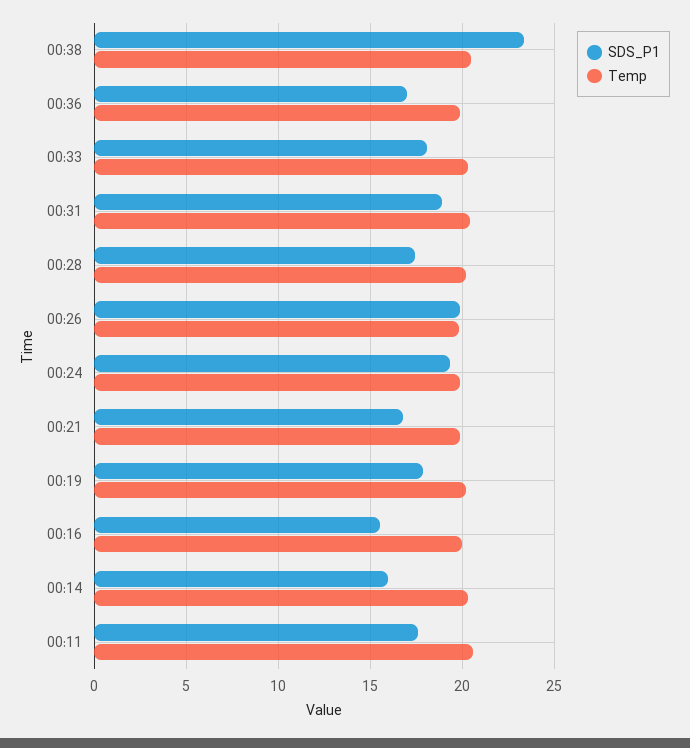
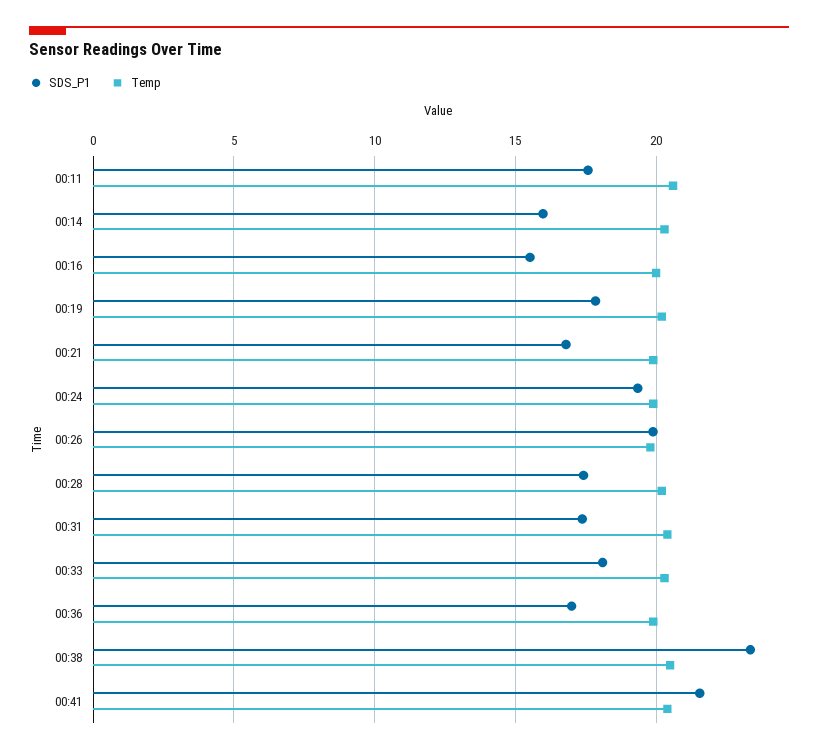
SDS_P1, 00:31: 19 -> 17.5
SDS_P1, 00:41: none -> 21.5
Temp, 00:41: none -> 20.5

